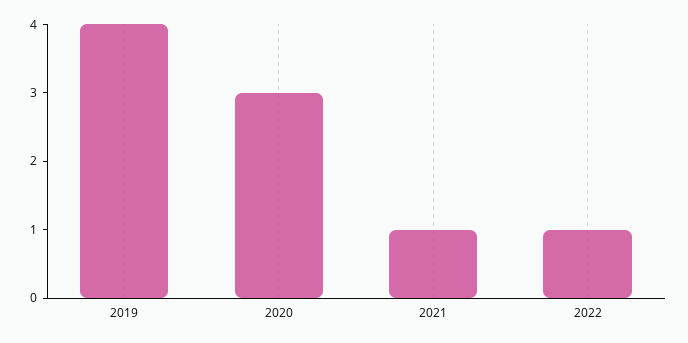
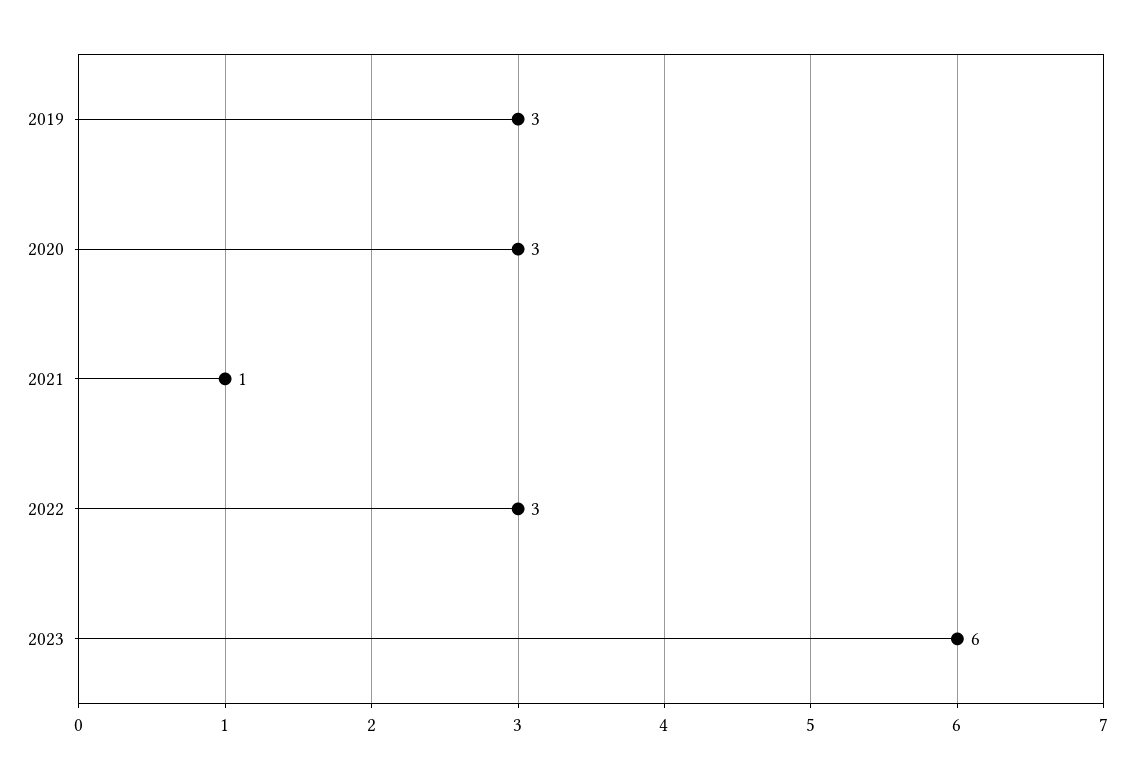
2019: 4 -> 3
2022: 1 -> 3
2023: none -> 6

